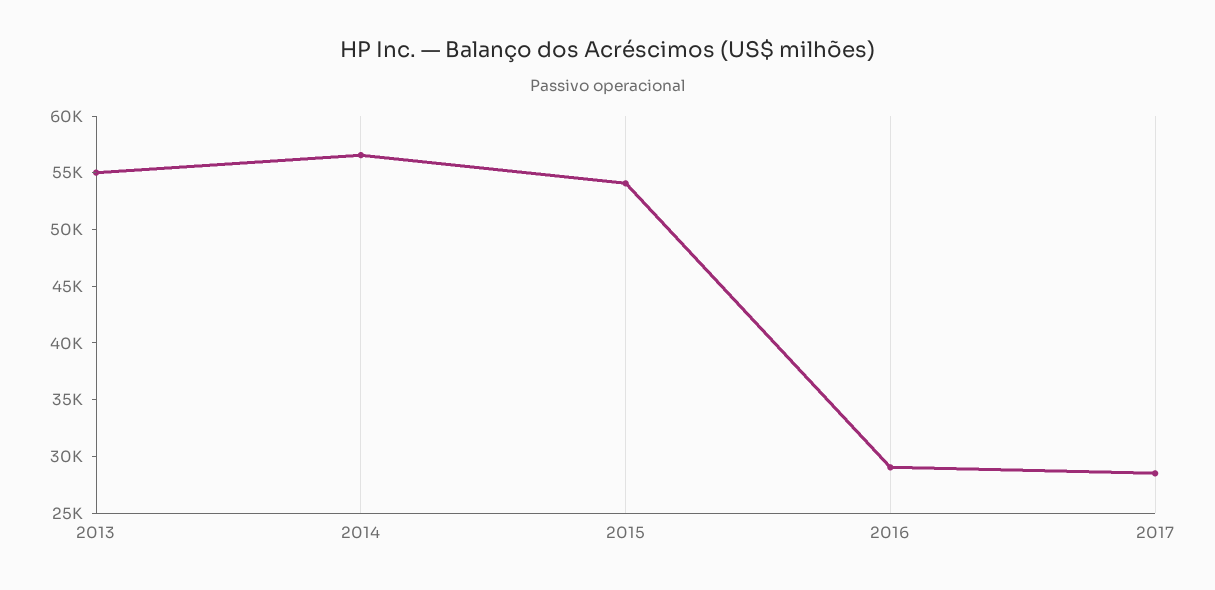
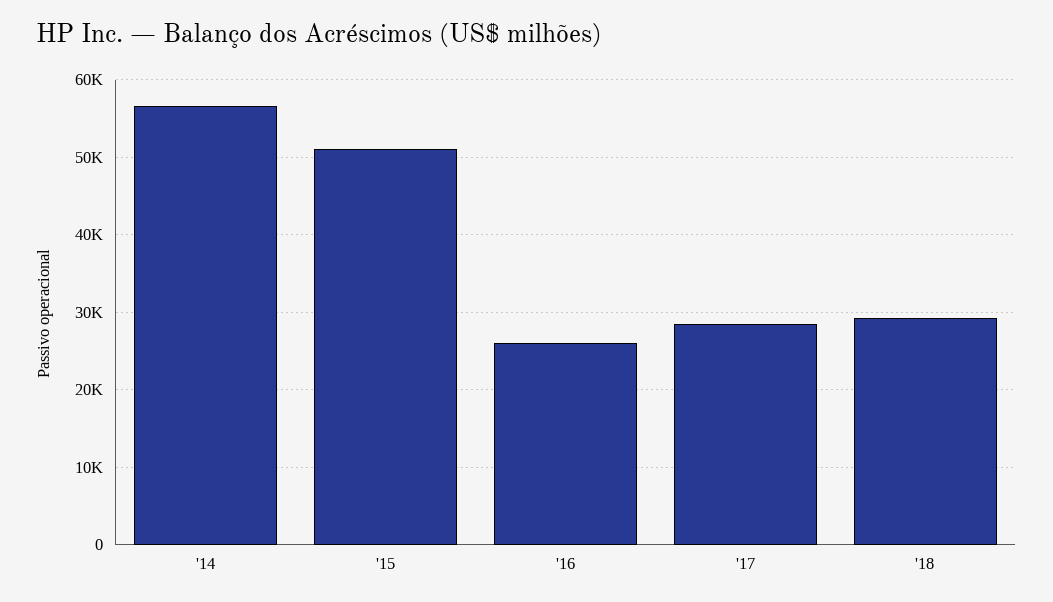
2013: 55000 -> none
2015: 54000 -> 51000
2016: 29000 -> 26000
'18: none -> 29000

